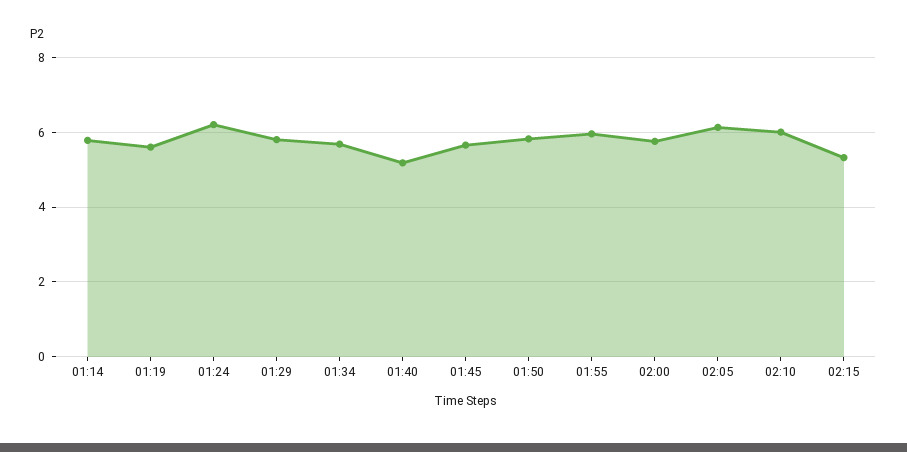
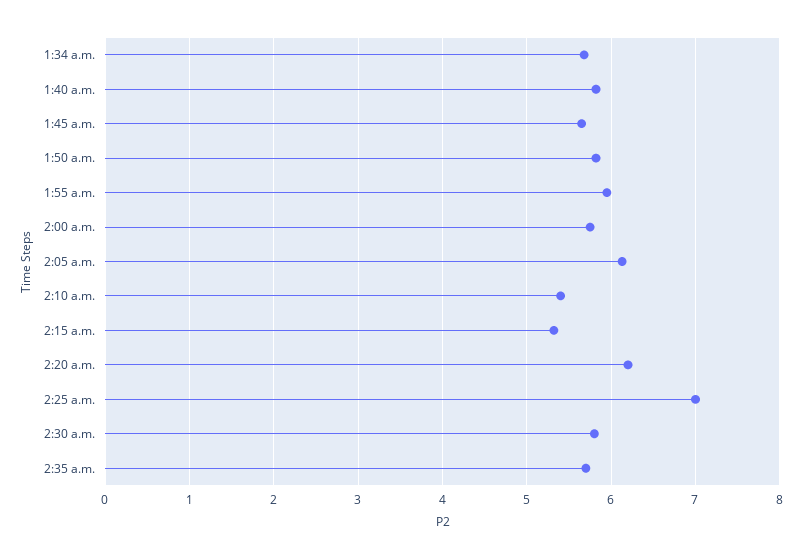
01:14: 5.8 -> none
01:19: 5.6 -> none
01:24: 6.2 -> none
01:29: 5.8 -> none
01:40: 5.2 -> 5.8
02:10: 6 -> 5.4
2:20 a.m.: none -> 6.2
2:25 a.m.: none -> 7
2:30 a.m.: none -> 5.8
2:35 a.m.: none -> 5.7

